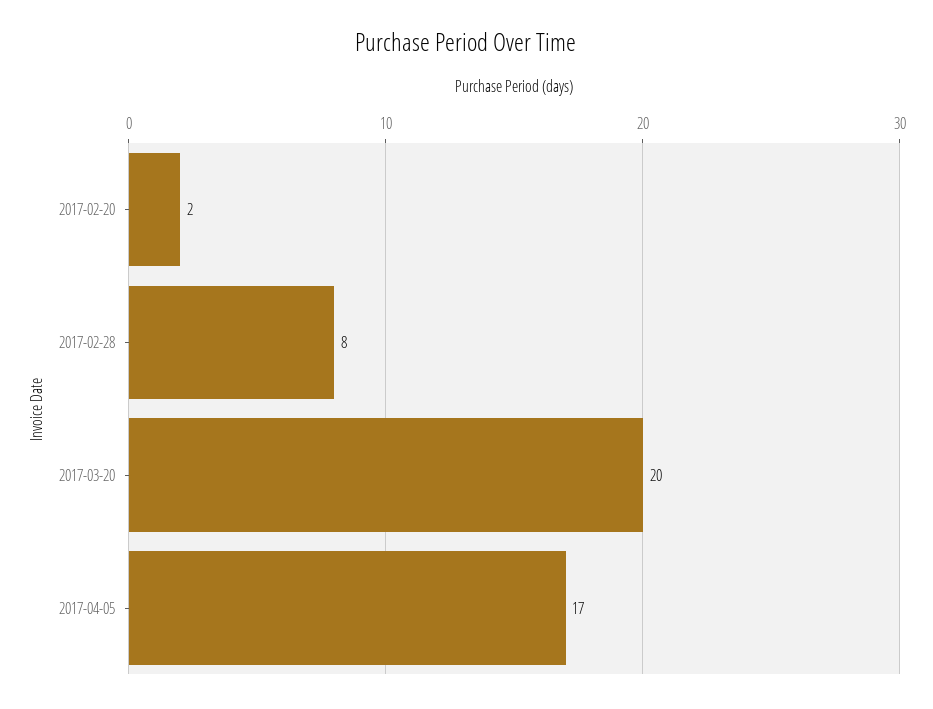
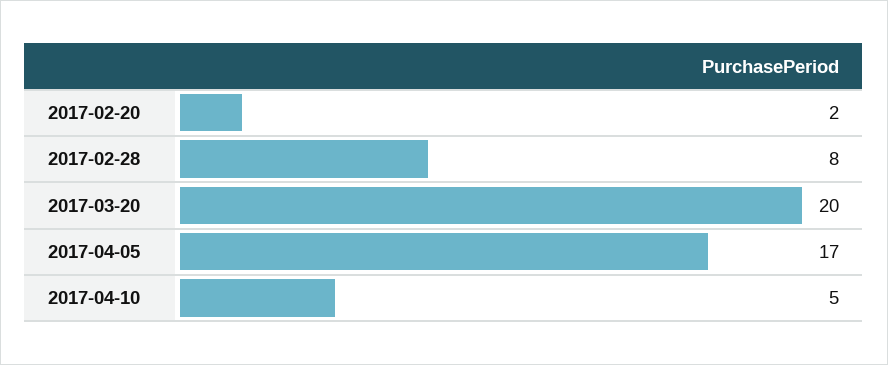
2017-04-10: none -> 5

